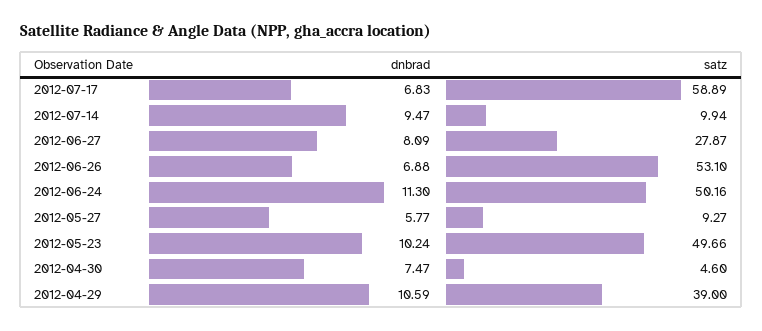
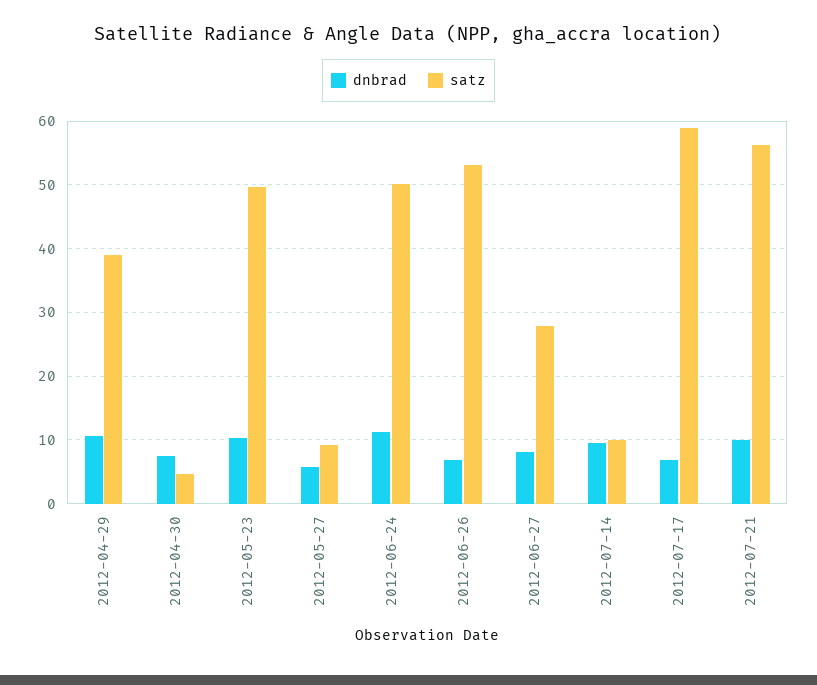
dnbrad, 2012-07-21: none -> 10
satz, 2012-07-21: none -> 56

